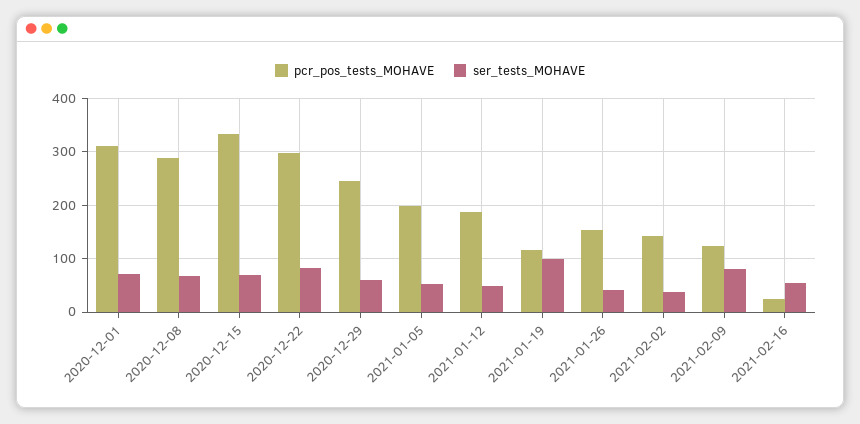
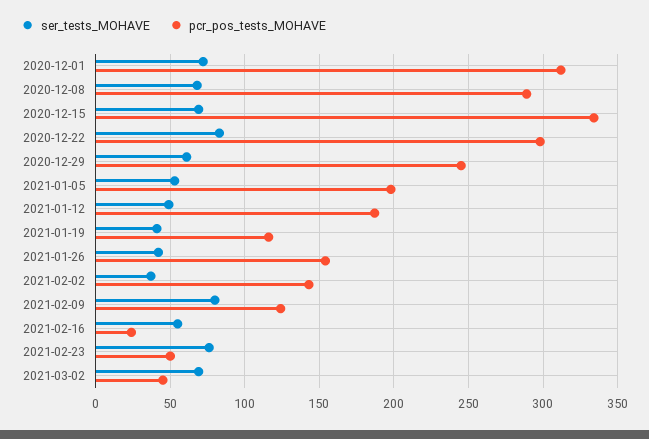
ser_tests_MOHAVE, 2021-01-19: 100 -> 40
ser_tests_MOHAVE, 2021-02-23: none -> 75
pcr_pos_tests_MOHAVE, 2021-02-23: none -> 50
ser_tests_MOHAVE, 2021-03-02: none -> 70
pcr_pos_tests_MOHAVE, 2021-03-02: none -> 45

